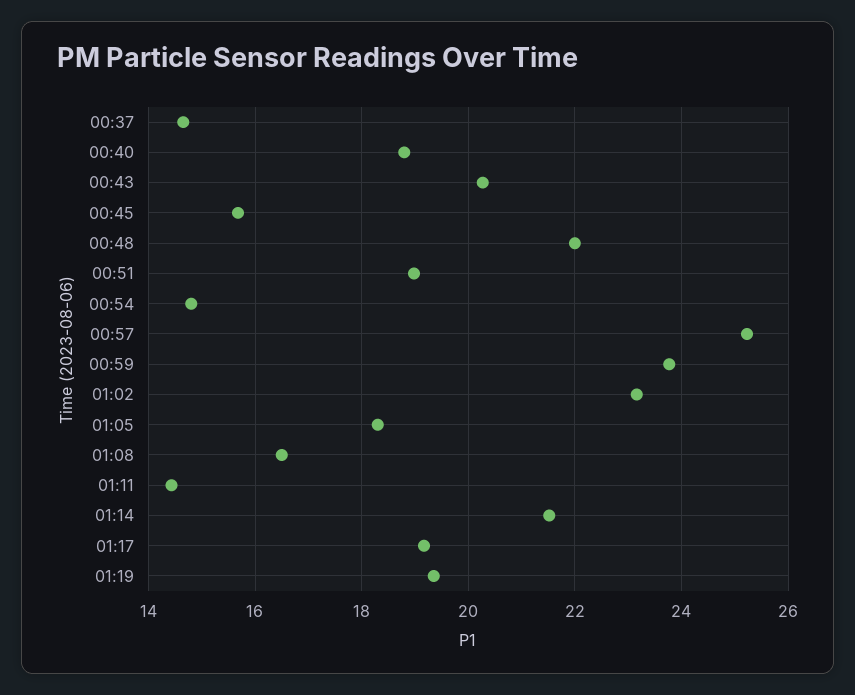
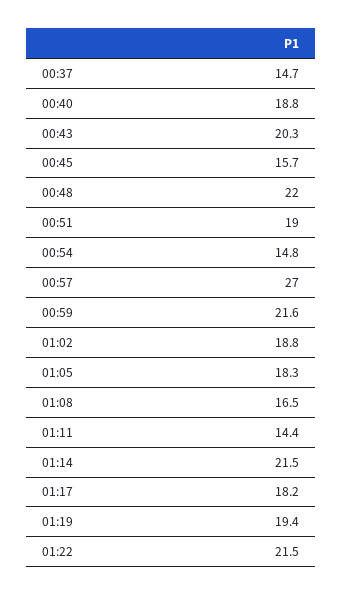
00:57: 25.2 -> 27
00:59: 23.8 -> 21.6
01:02: 23.2 -> 18.8
01:17: 19.2 -> 18.2
01:22: none -> 21.5

